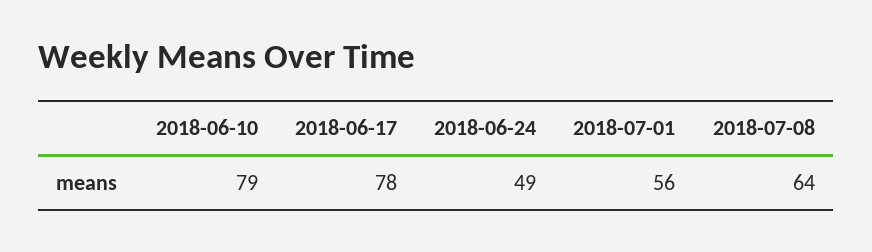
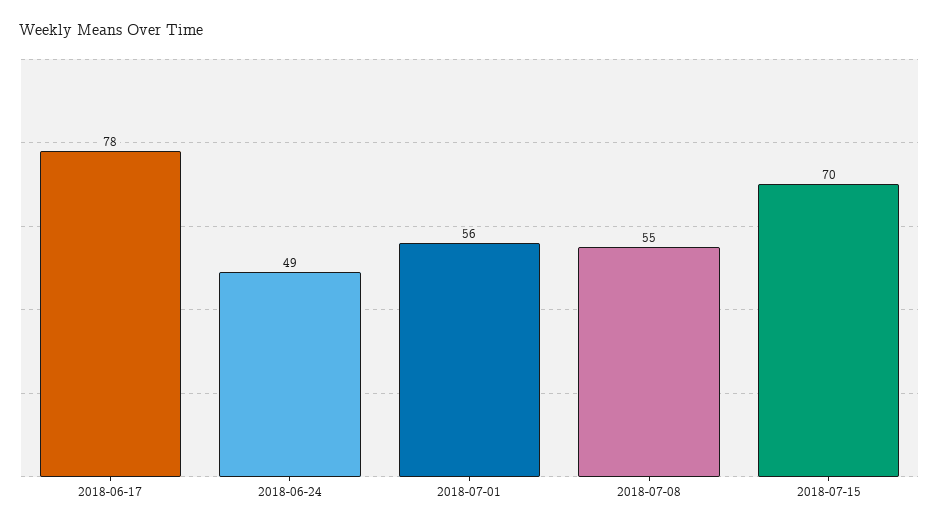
2018-06-10: 79 -> none
2018-07-08: 64 -> 55
2018-07-15: none -> 70

